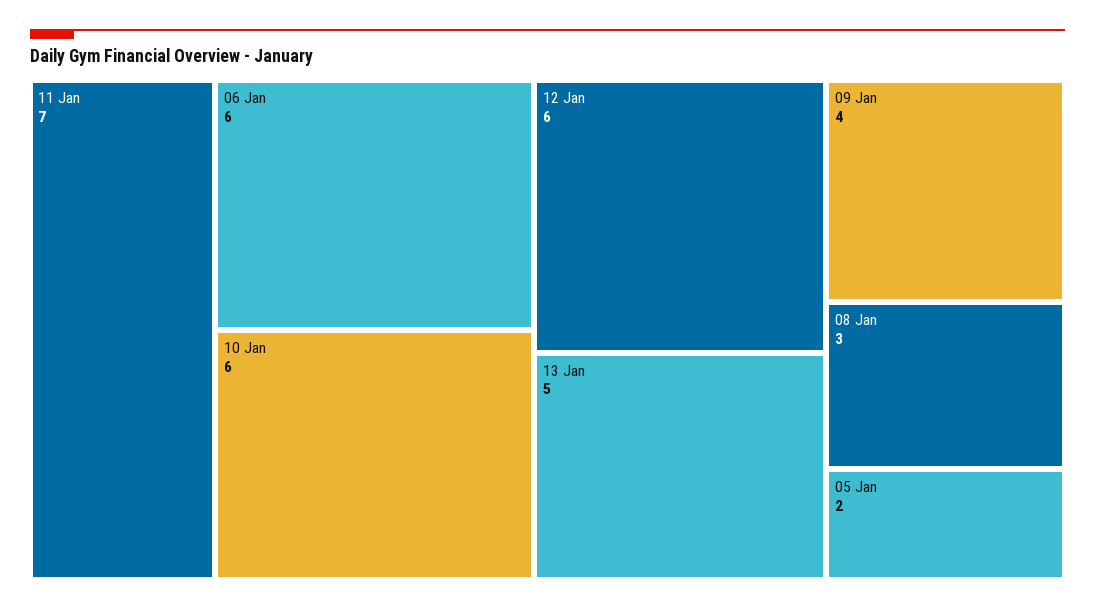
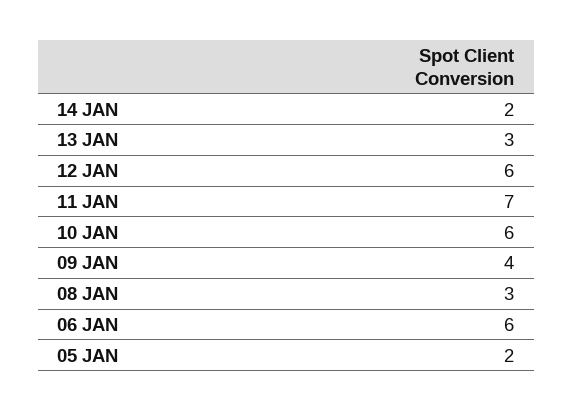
13 Jan: 5 -> 3
14 JAN: none -> 2

